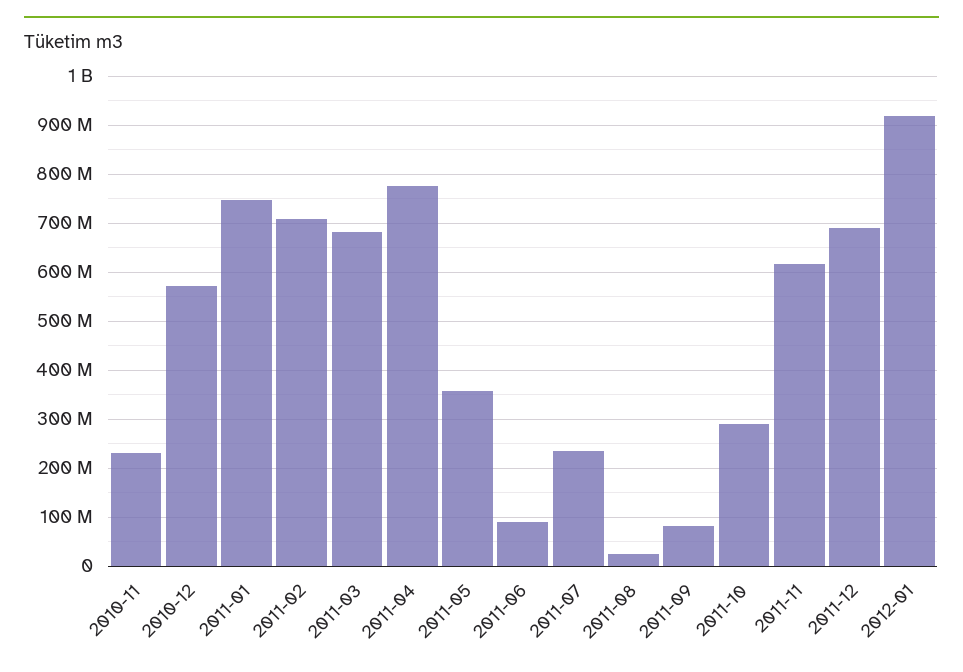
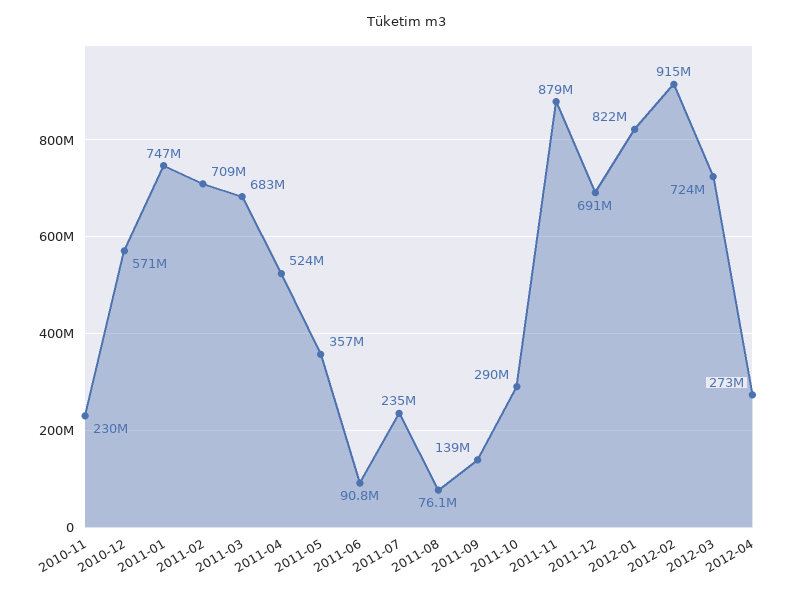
2011-04: 780000000 -> 524000000
2011-08: 20000000 -> 76100000
2011-09: 80000000 -> 139000000
2011-11: 620000000 -> 879000000
2012-01: 920000000 -> 822000000
2012-02: none -> 915000000
2012-03: none -> 724000000
2012-04: none -> 273000000

